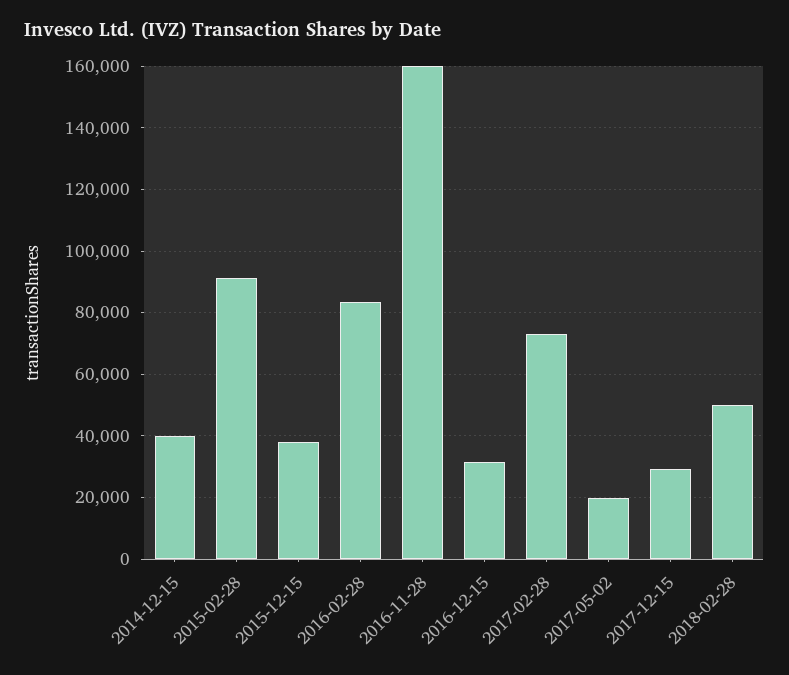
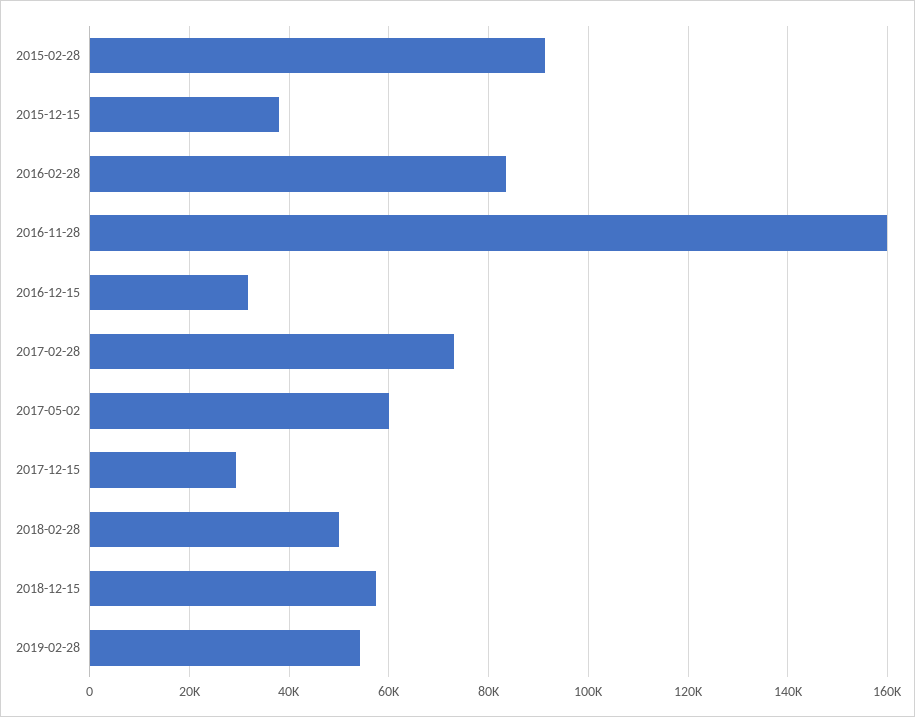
2014-12-15: 40000 -> none
2017-05-02: 20000 -> 60000
2018-12-15: none -> 58000
2019-02-28: none -> 54000

